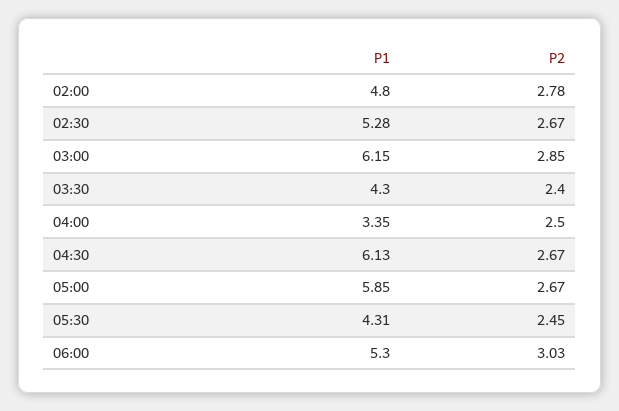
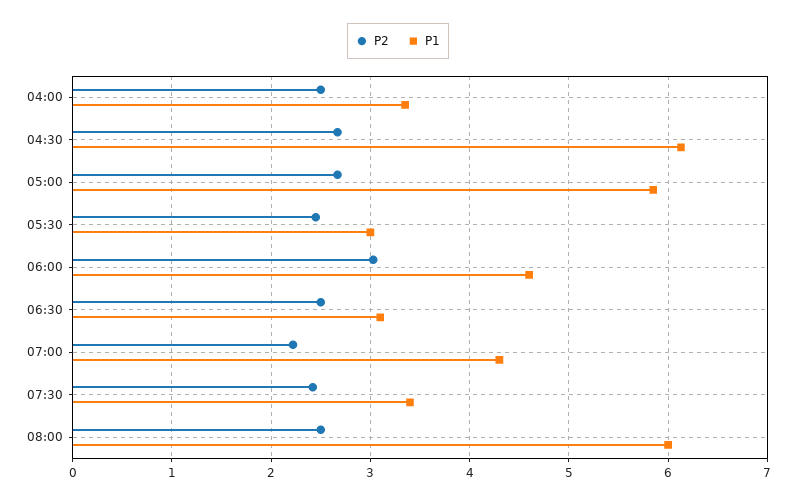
P1, 02:00: 4.8 -> none
P2, 02:00: 2.78 -> none
P1, 02:30: 5.28 -> none
P2, 02:30: 2.67 -> none
P1, 03:00: 6.15 -> none
P2, 03:00: 2.85 -> none
P1, 03:30: 4.3 -> none
P2, 03:30: 2.4 -> none
P1, 05:30: 4.31 -> 3
P1, 06:00: 5.3 -> 4.6
P2, 06:30: none -> 2.5
P1, 06:30: none -> 3.1
P2, 07:00: none -> 2.2
P1, 07:00: none -> 4.3
P2, 07:30: none -> 2.4
P1, 07:30: none -> 3.4
P2, 08:00: none -> 2.5
P1, 08:00: none -> 6

